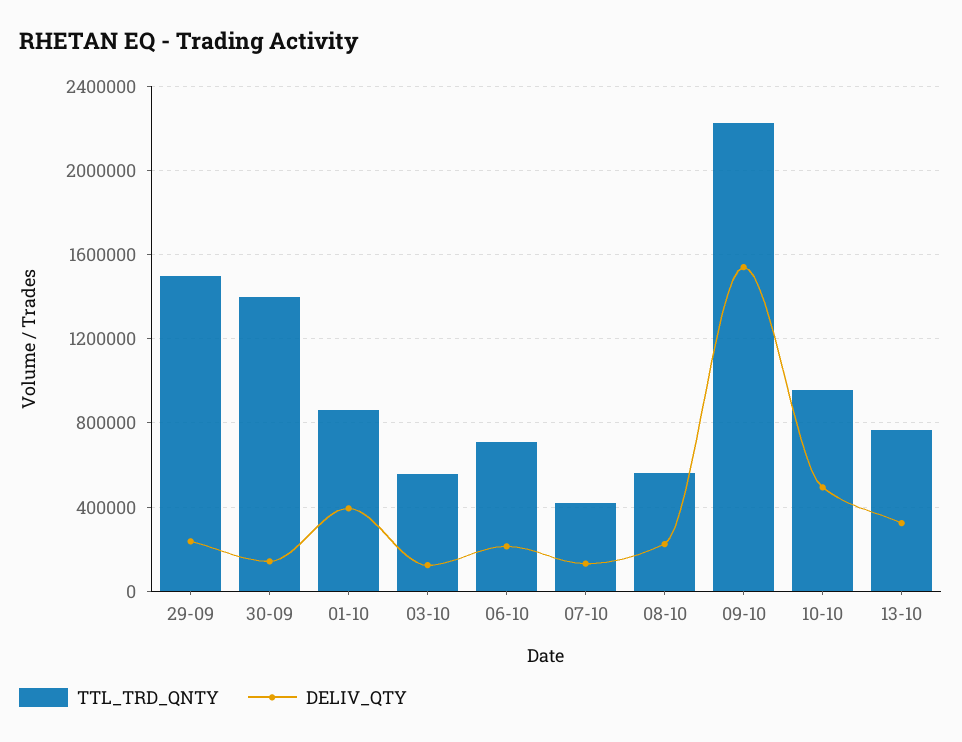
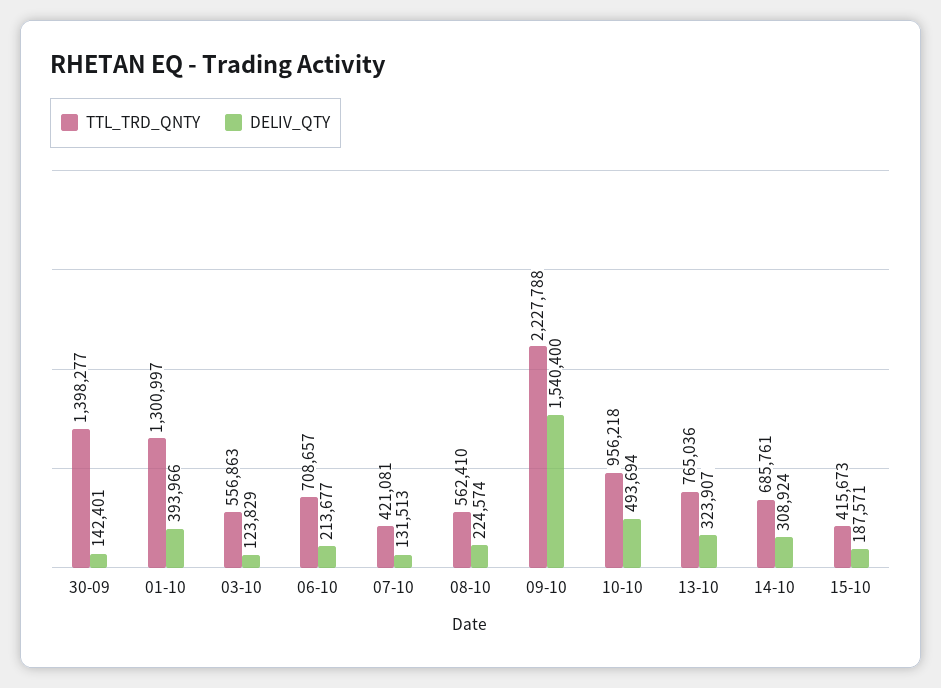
TTL_TRD_QNTY, 29-09: 1500000 -> none
DELIV_QTY, 29-09: 250000 -> none
TTL_TRD_QNTY, 01-10: 850000 -> 1300997
TTL_TRD_QNTY, 14-10: none -> 685761
DELIV_QTY, 14-10: none -> 308924
TTL_TRD_QNTY, 15-10: none -> 415673
DELIV_QTY, 15-10: none -> 187571

